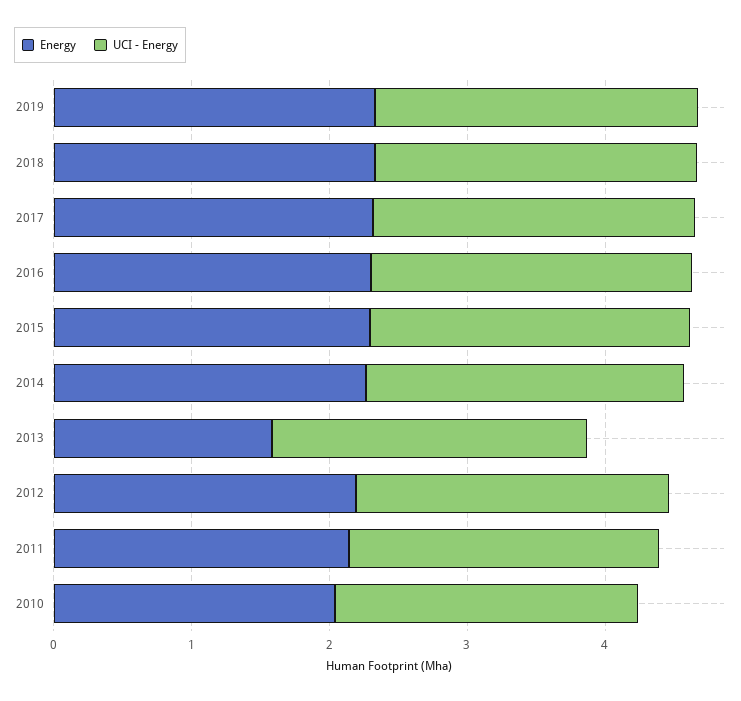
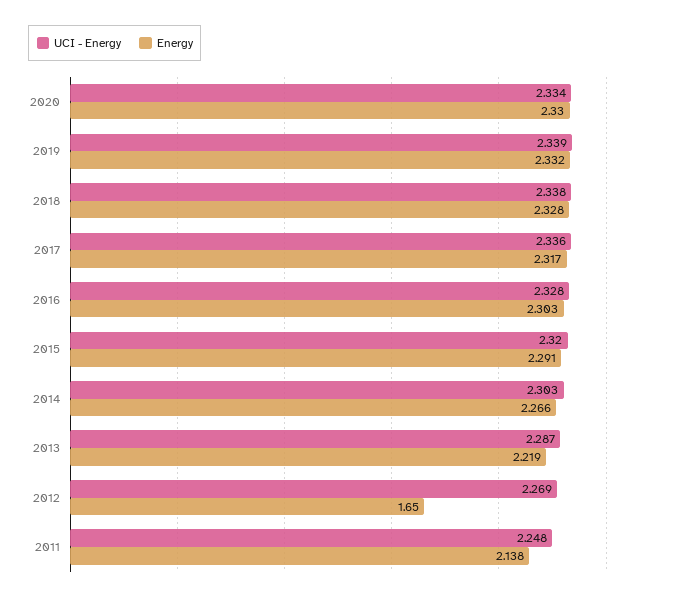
Energy, 2013: 1.6 -> 2.219
Energy, 2012: 2.2 -> 1.65
Energy, 2010: 2 -> none
UCI - Energy, 2010: 2.2 -> none
UCI - Energy, 2020: none -> 2.334
Energy, 2020: none -> 2.33

